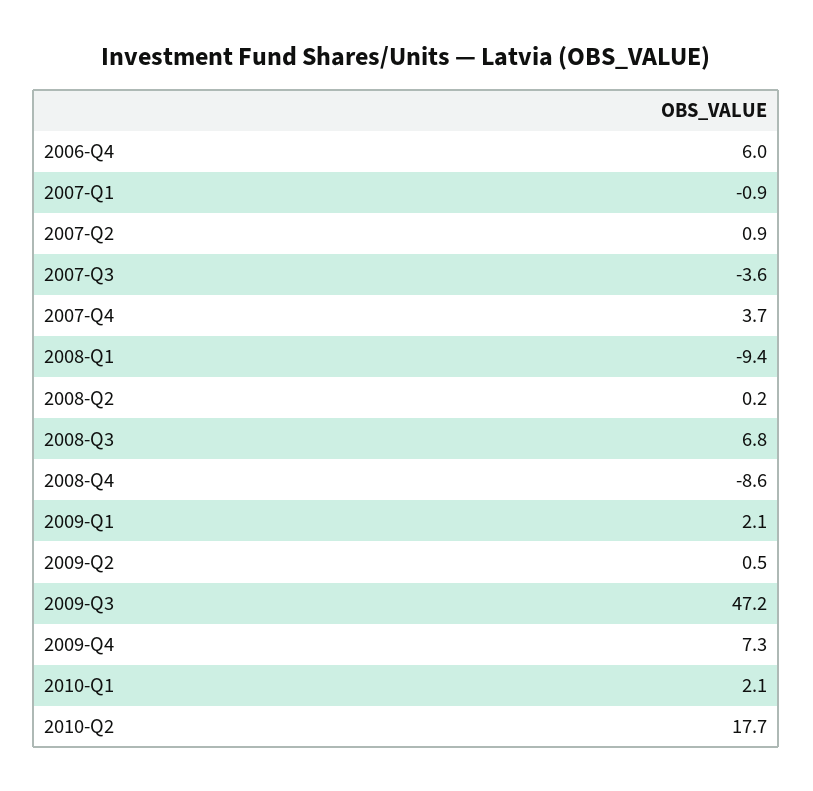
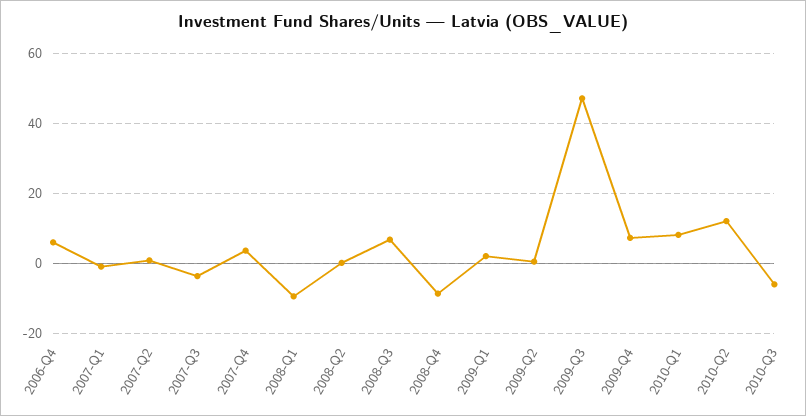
2010-Q1: 2.1 -> 8
2010-Q2: 17.7 -> 12
2010-Q3: none -> -6

